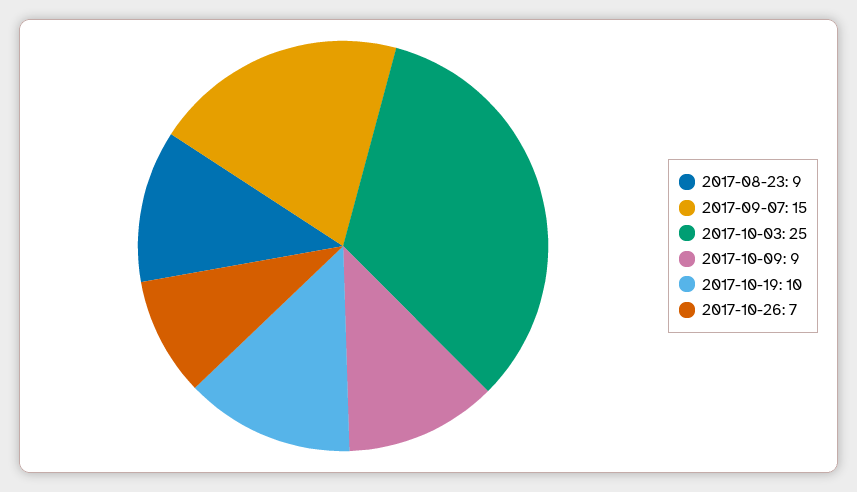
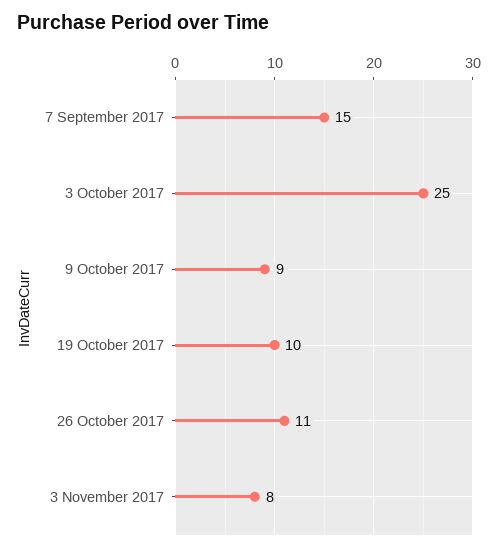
2017-08-23: 9 -> none
2017-10-26: 7 -> 11
3 November 2017: none -> 8

